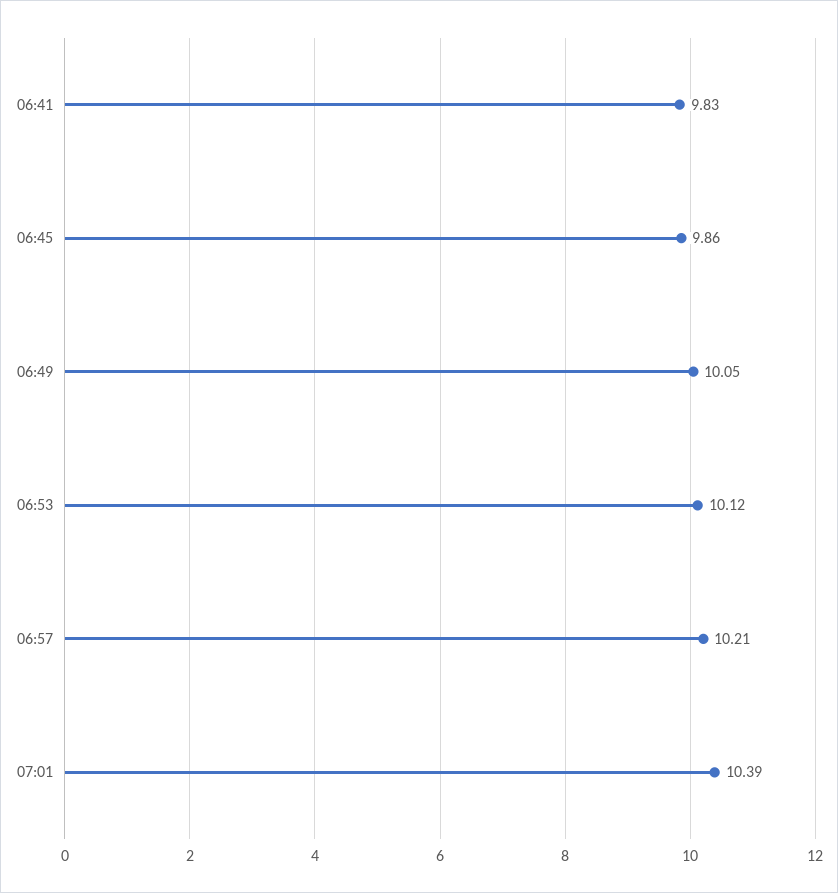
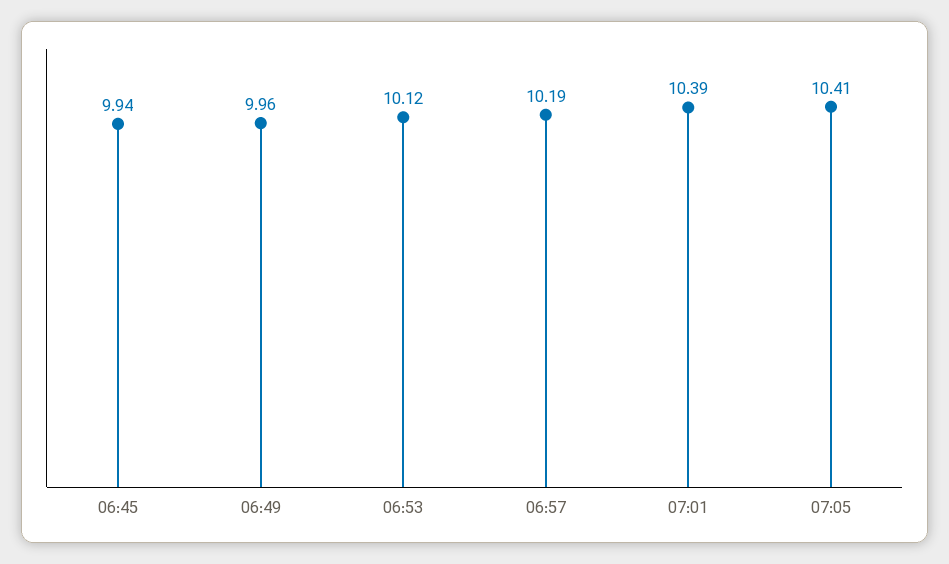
06:41: 9.83 -> none
06:45: 9.86 -> 9.94
06:49: 10.05 -> 9.96
06:57: 10.21 -> 10.19
07:05: none -> 10.41

